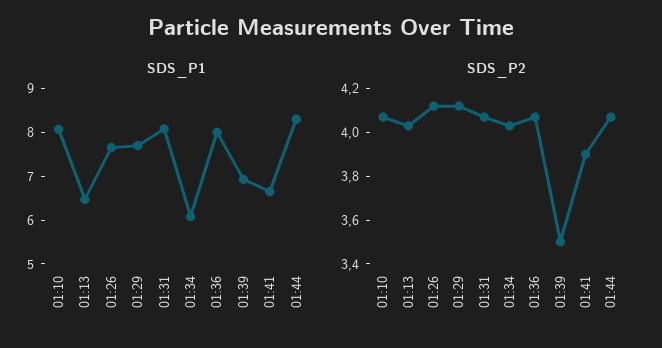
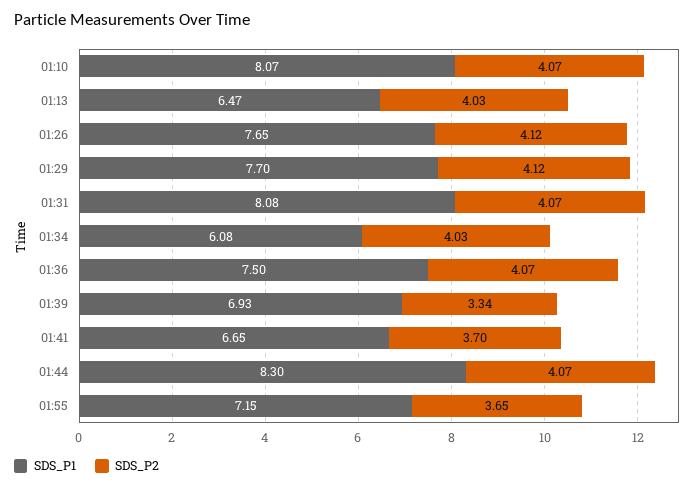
SDS_P1, 01:36: 8 -> 7.5
SDS_P2, 01:39: 3.5 -> 3.34
SDS_P2, 01:41: 3.9 -> 3.7
SDS_P1, 01:55: none -> 7.15
SDS_P2, 01:55: none -> 3.65

